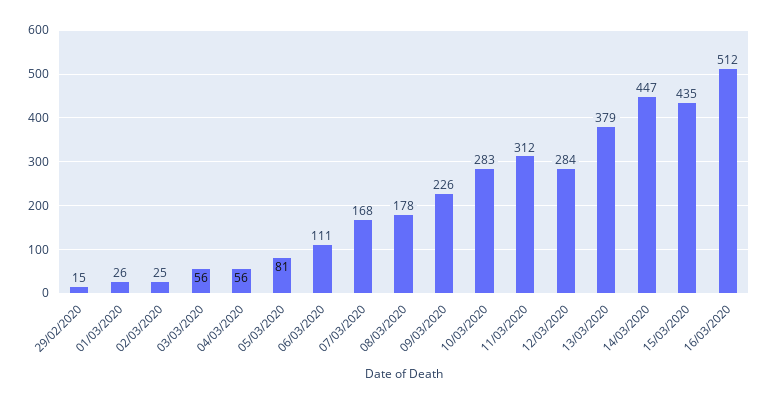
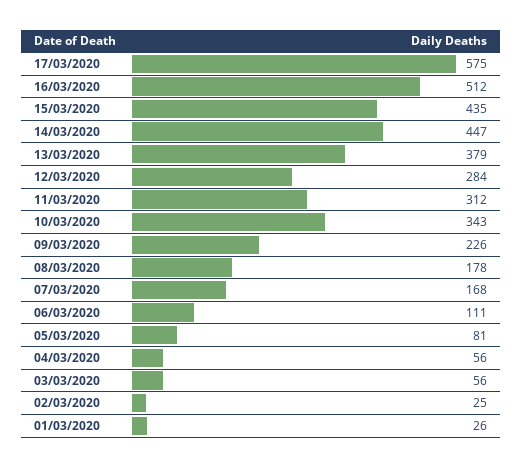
29/02/2020: 15 -> none
10/03/2020: 283 -> 343
17/03/2020: none -> 575

